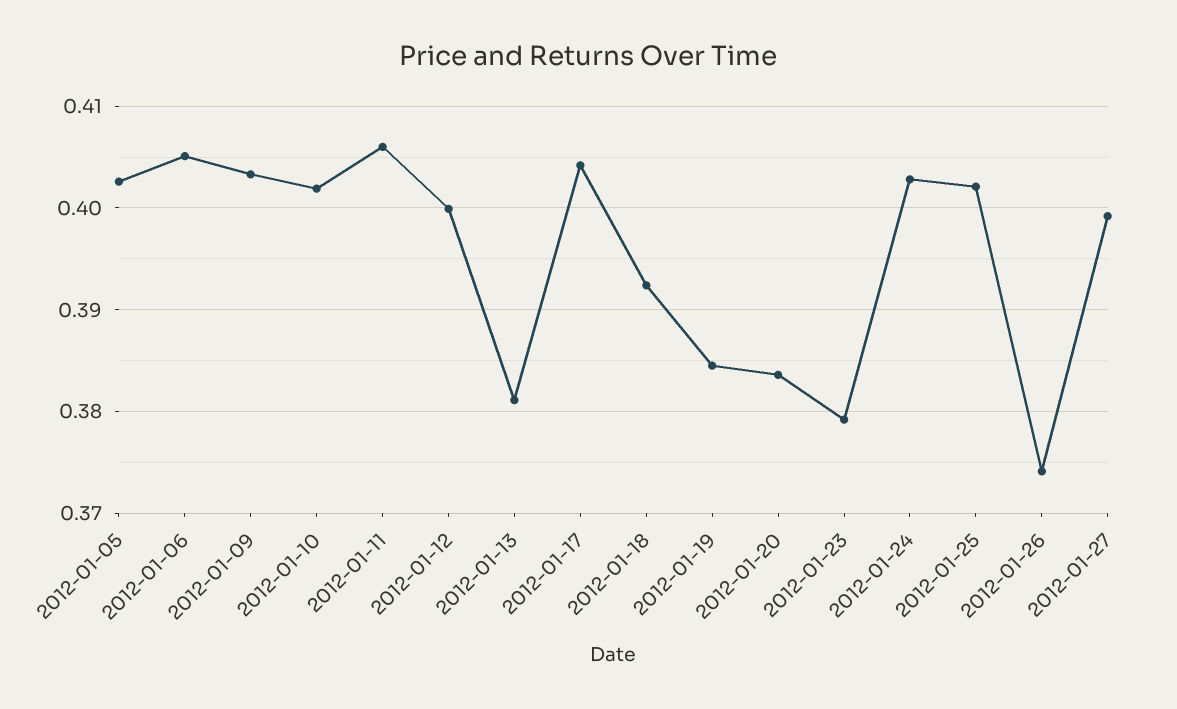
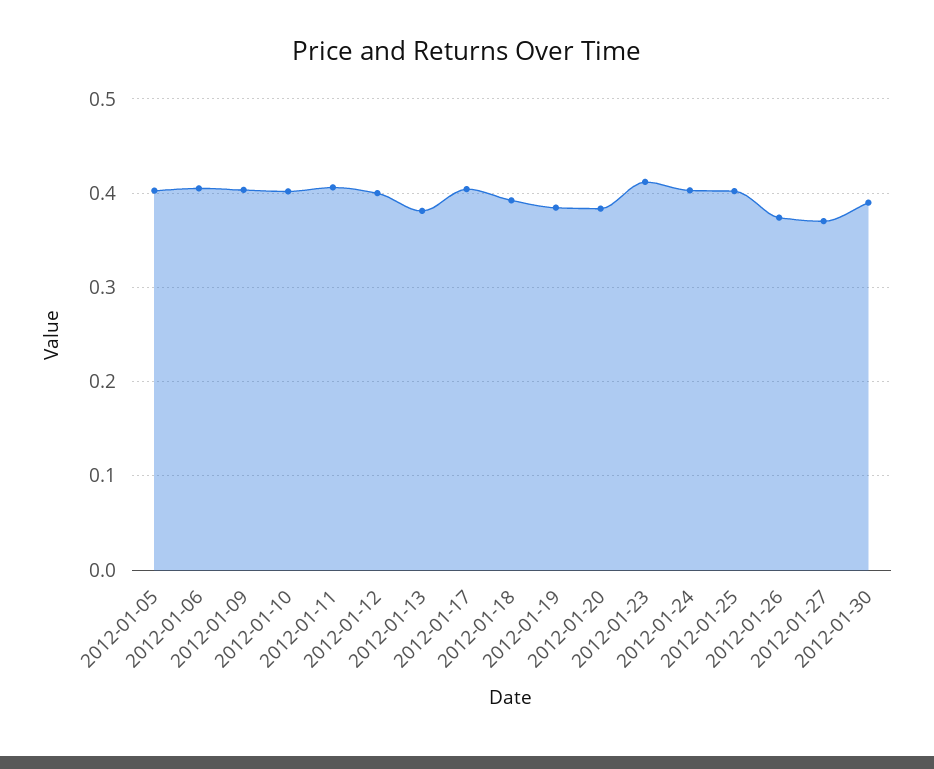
2012-01-23: 0.379 -> 0.41
2012-01-27: 0.399 -> 0.37
2012-01-30: none -> 0.39

